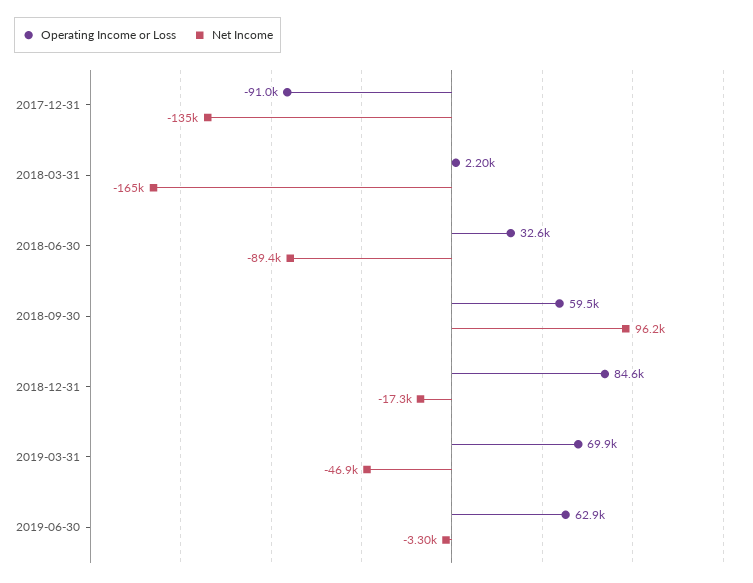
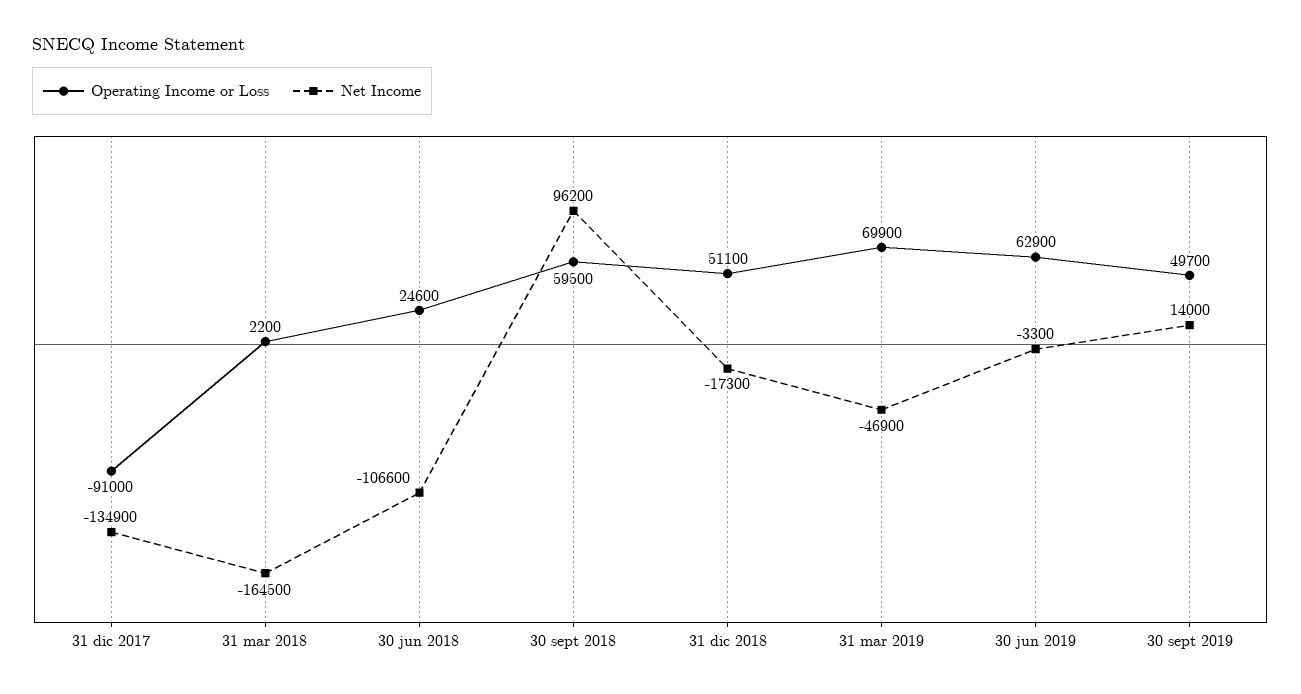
Operating Income or Loss, 2018-06-30: 32600 -> 24600
Net Income, 2018-06-30: -89400 -> -106600
Operating Income or Loss, 2018-12-31: 84600 -> 51100
Operating Income or Loss, 30 sept 2019: none -> 49700
Net Income, 30 sept 2019: none -> 14000

